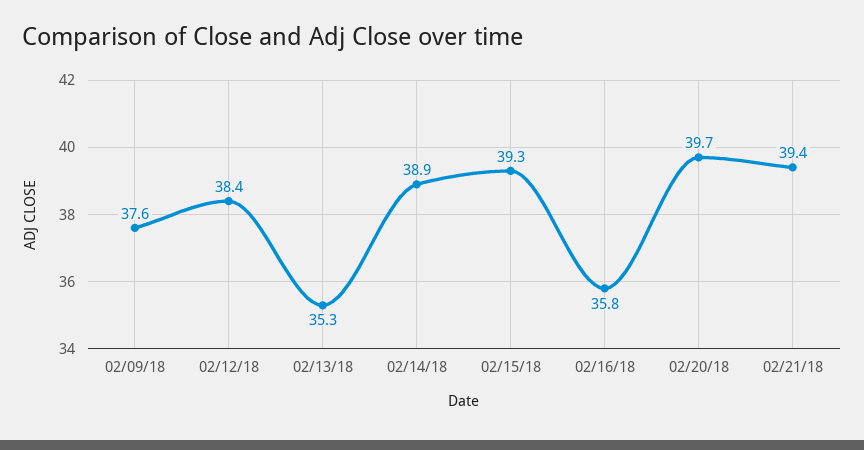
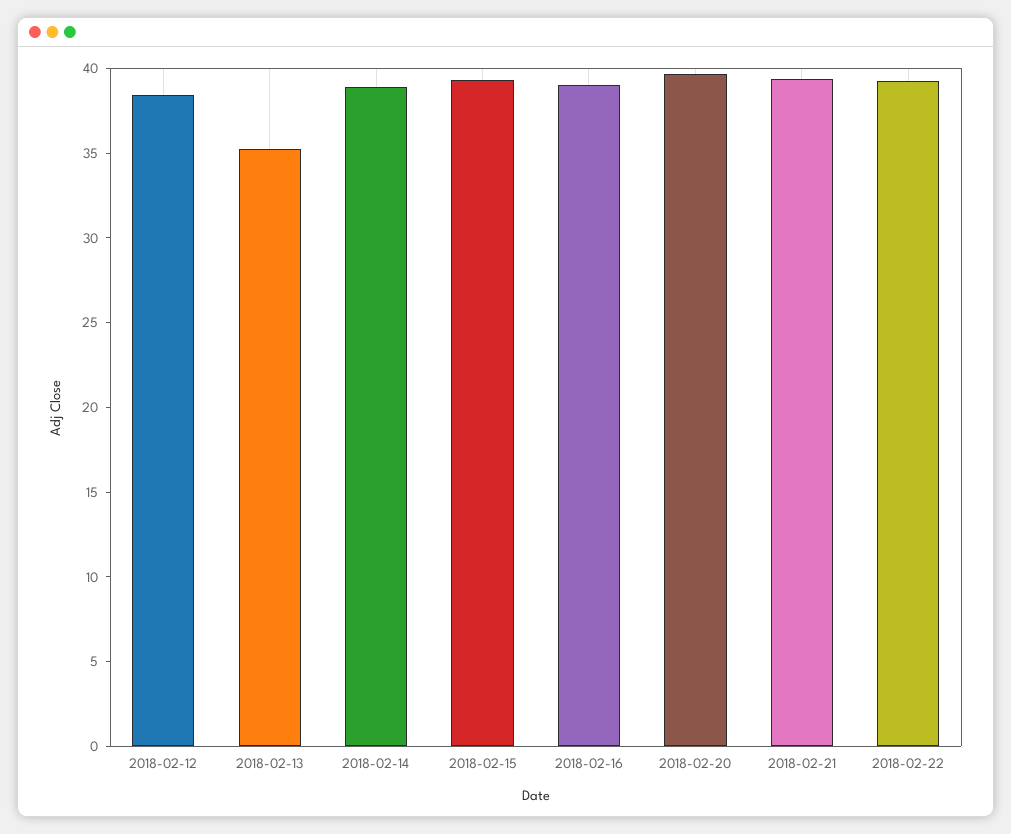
02/09/18: 37.6 -> none
02/16/18: 35.8 -> 39
2018-02-22: none -> 39

